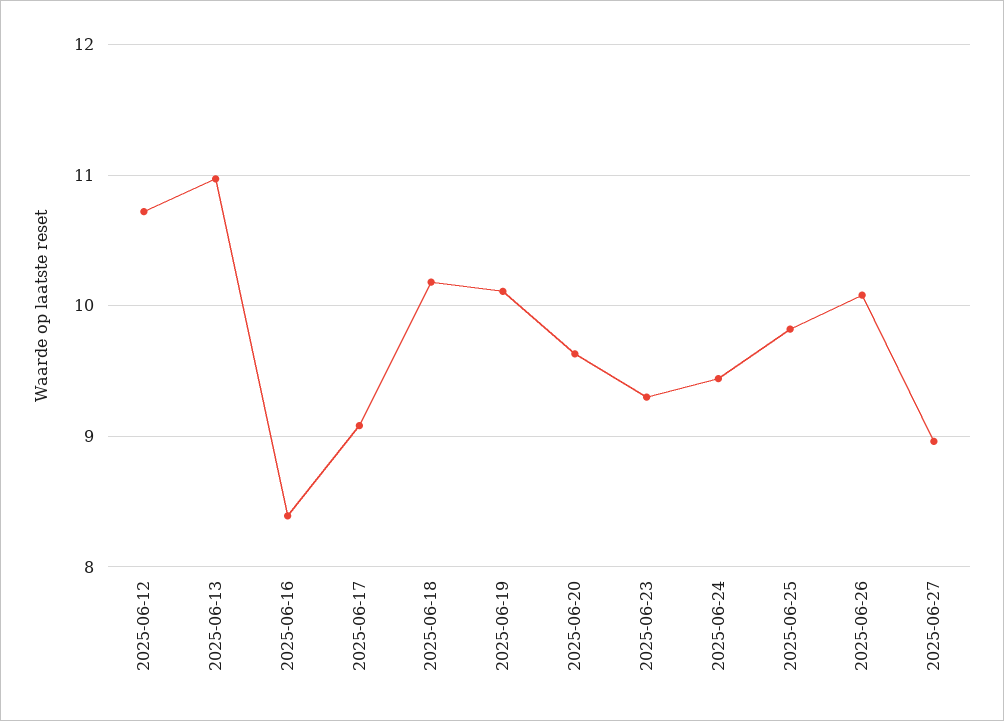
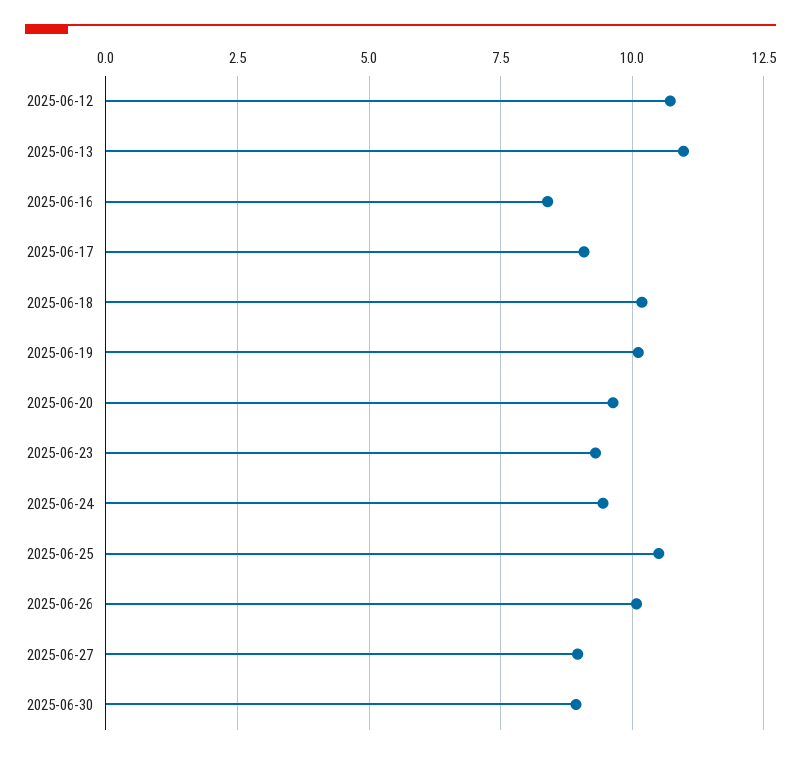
2025-06-25: 9.8 -> 10.5
2025-06-30: none -> 9

